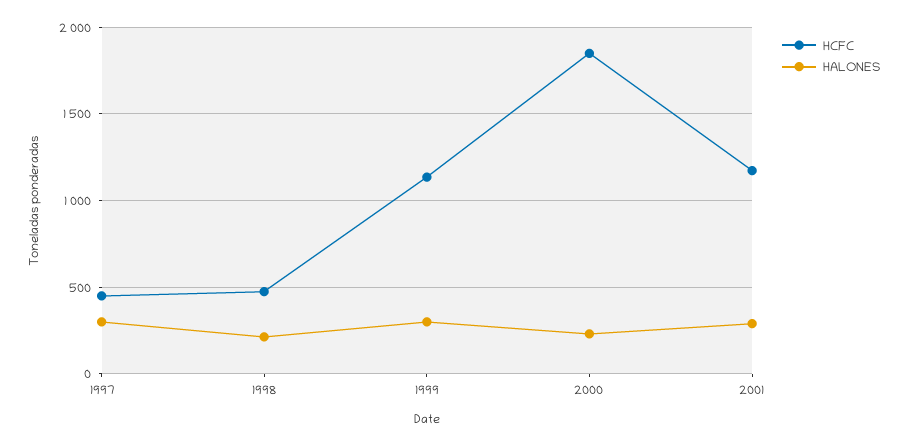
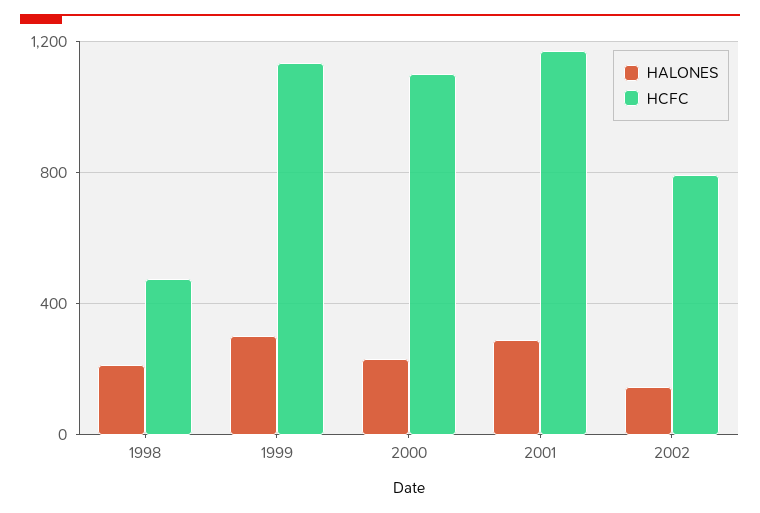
HCFC, 1997: 450 -> none
HALONES, 1997: 300 -> none
HCFC, 2000: 1850 -> 1100
HALONES, 2002: none -> 150
HCFC, 2002: none -> 800

